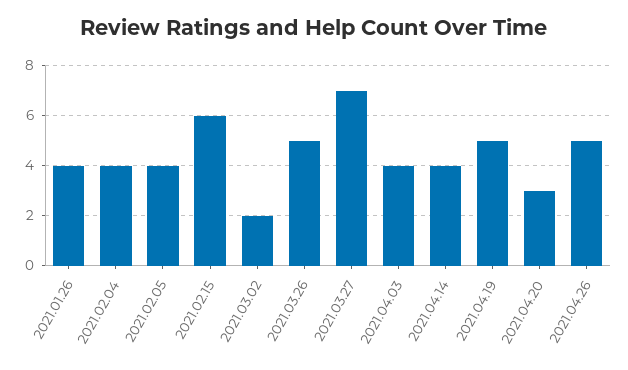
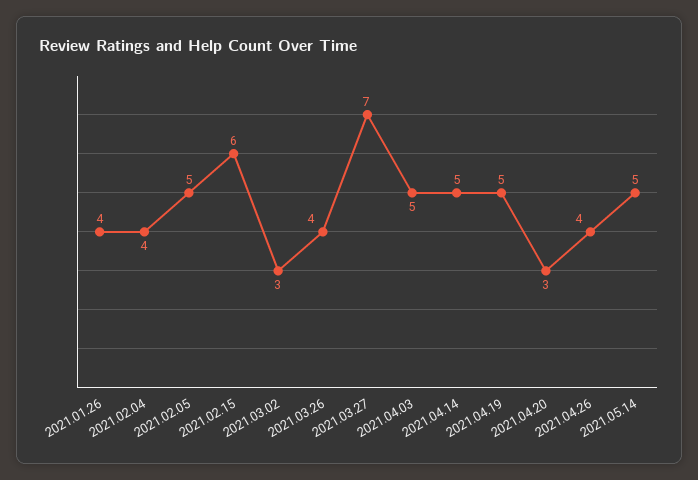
2021.02.05: 4 -> 5
2021.03.02: 2 -> 3
2021.03.26: 5 -> 4
2021.04.03: 4 -> 5
2021.04.14: 4 -> 5
2021.04.26: 5 -> 4
2021.05.14: none -> 5

